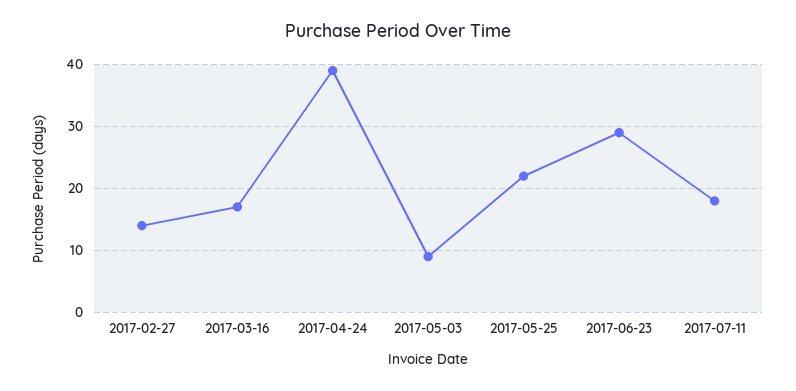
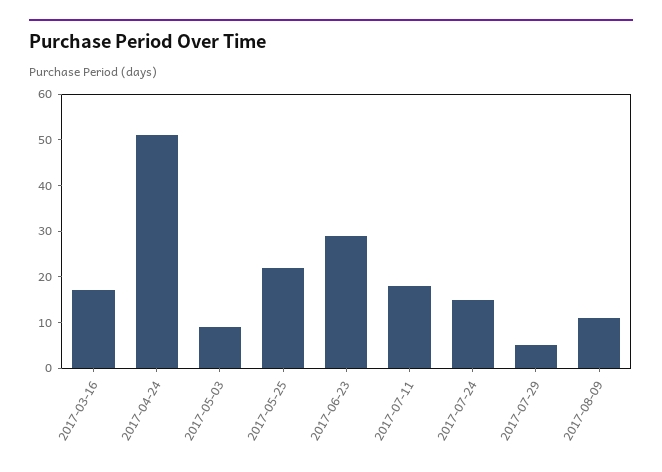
2017-02-27: 14 -> none
2017-04-24: 39 -> 50
2017-07-24: none -> 15
2017-07-29: none -> 5
2017-08-09: none -> 10

